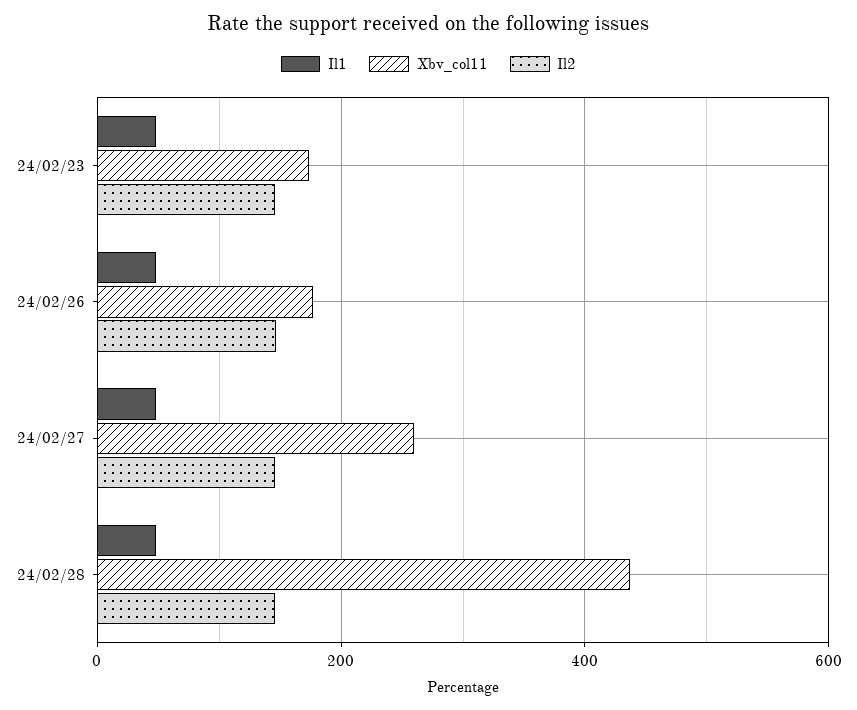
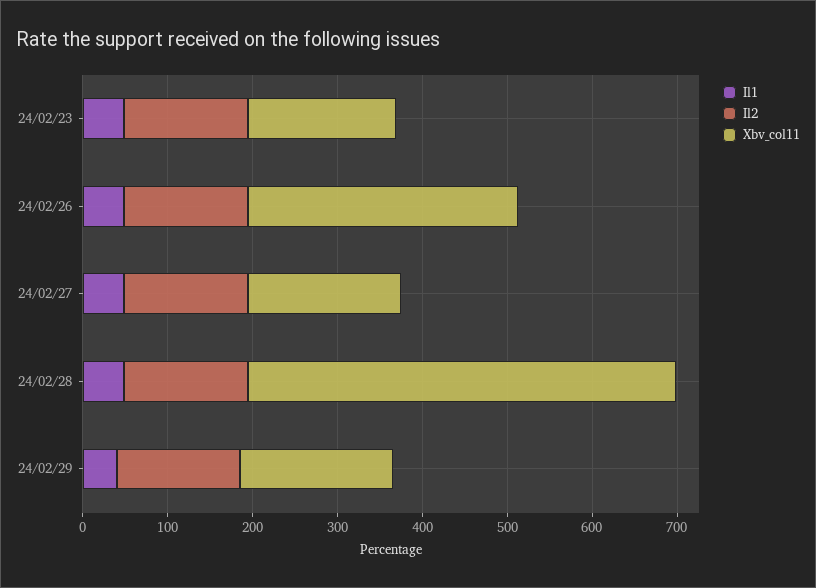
Xbv_col11, 24/02/26: 180 -> 320
Xbv_col11, 24/02/27: 260 -> 180
Xbv_col11, 24/02/28: 440 -> 500
Il1, 24/02/29: none -> 40
Il2, 24/02/29: none -> 140
Xbv_col11, 24/02/29: none -> 180

